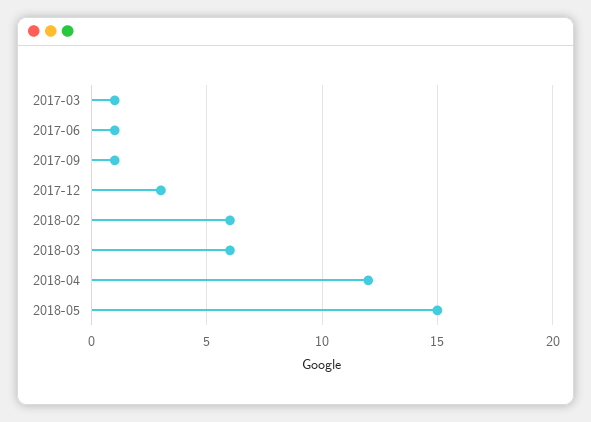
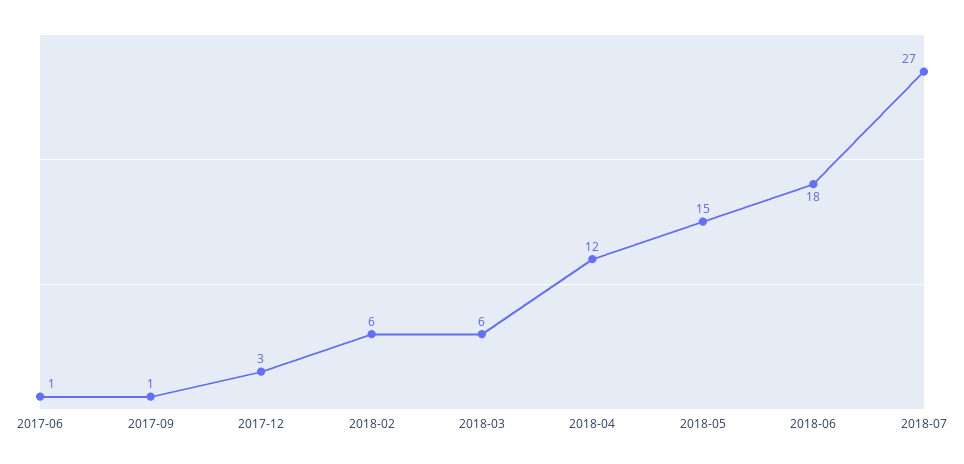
2017-03: 1 -> none
2018-06: none -> 18
2018-07: none -> 27

